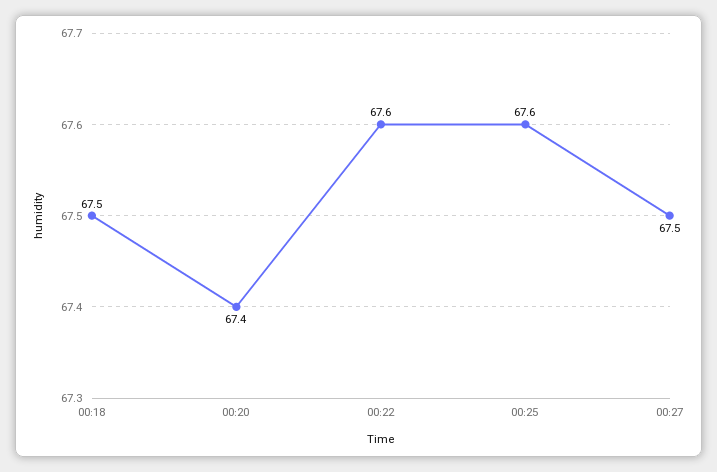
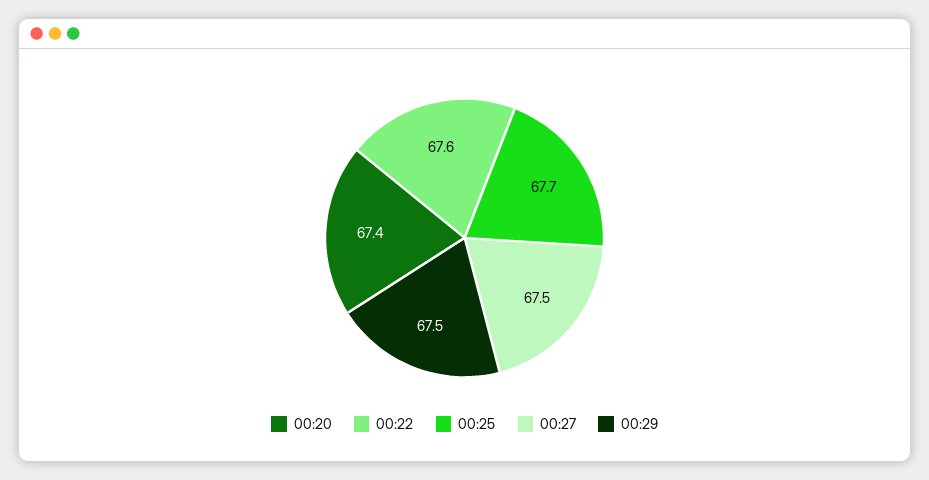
00:18: 67.5 -> none
00:25: 67.6 -> 67.7
00:29: none -> 67.5

